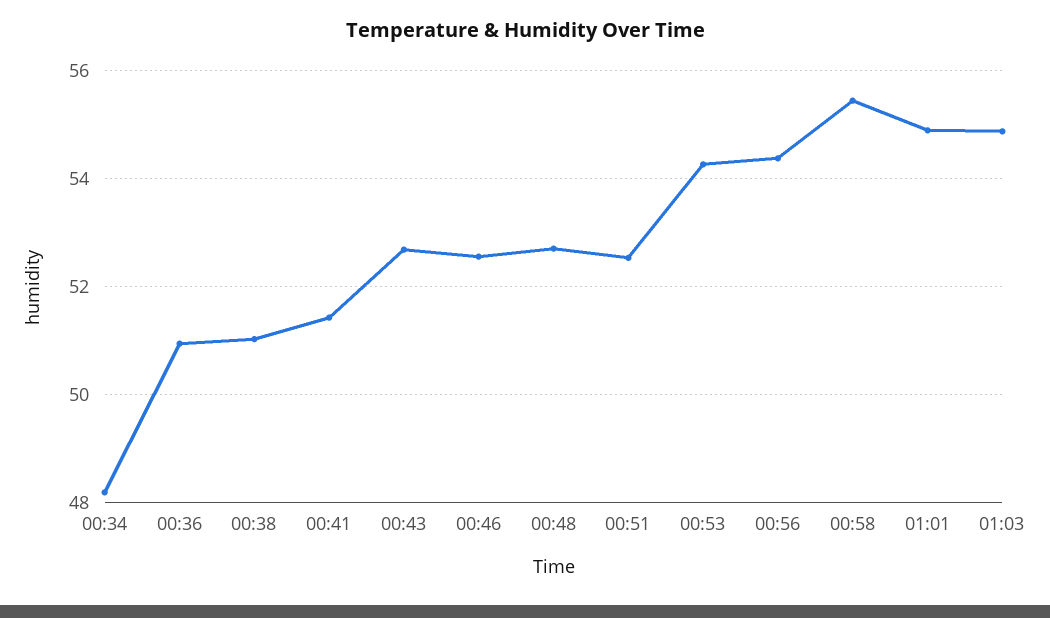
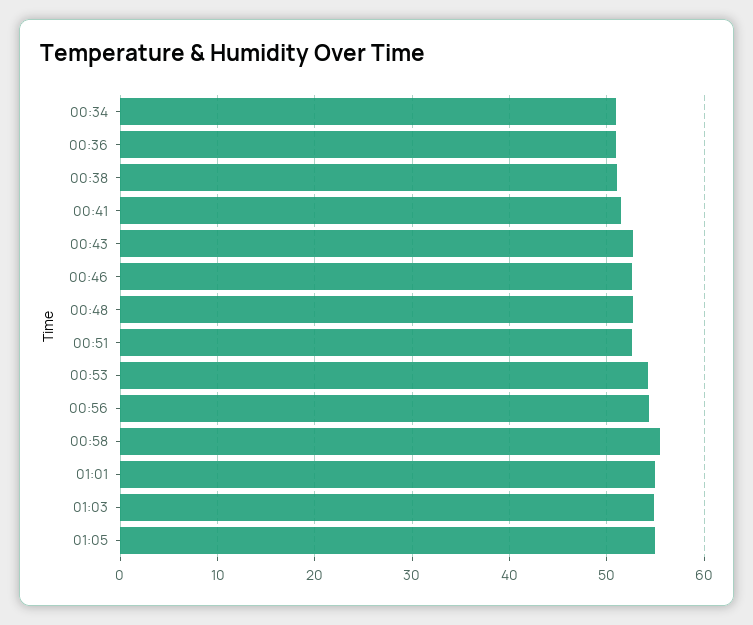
00:34: 48.2 -> 51
01:05: none -> 55

